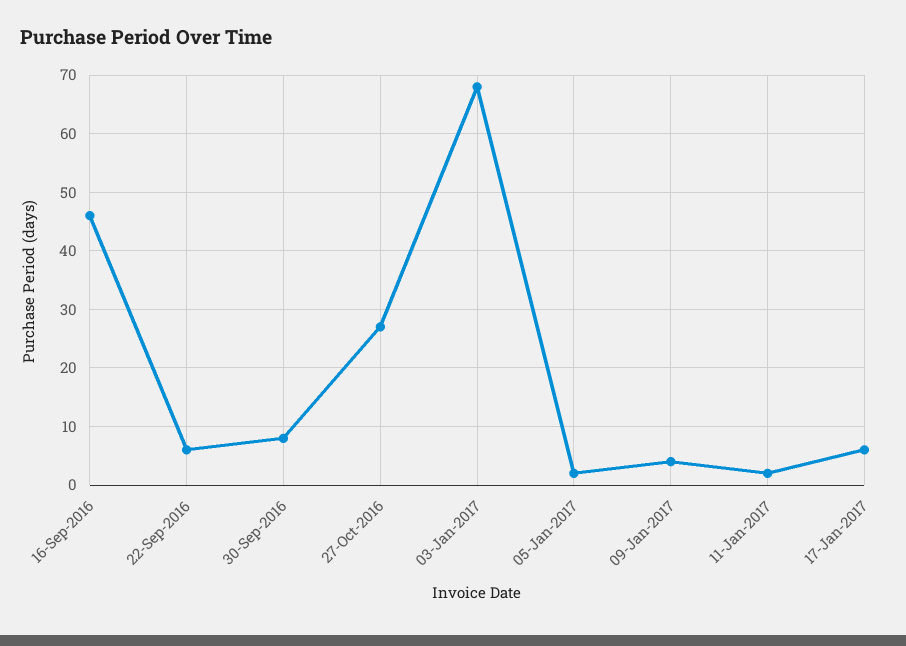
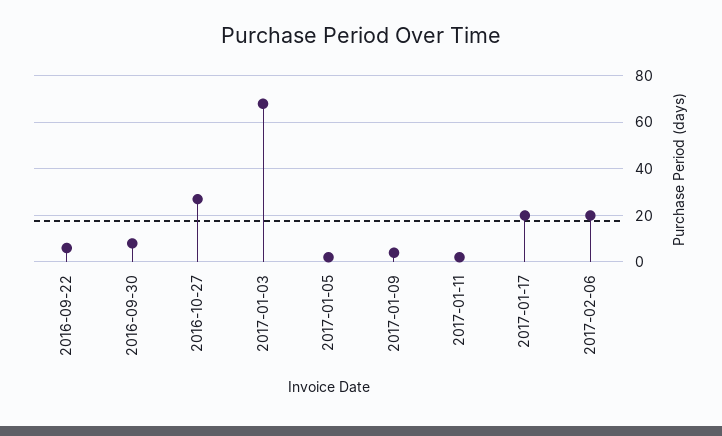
16-Sep-2016: 45 -> none
17-Jan-2017: 5 -> 20
2017-02-06: none -> 20

